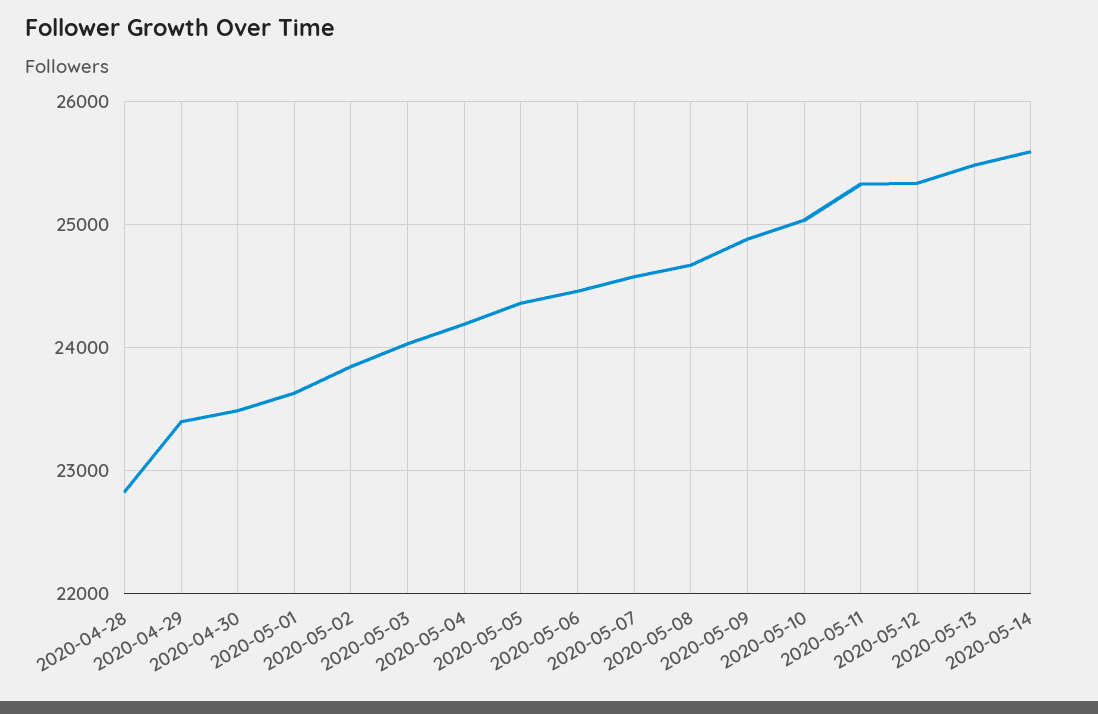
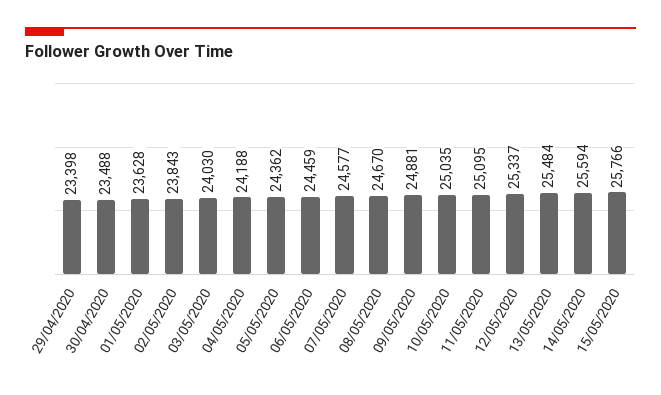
2020-04-28: 22800 -> none
2020-05-11: 25300 -> 25095
15/05/2020: none -> 25766

